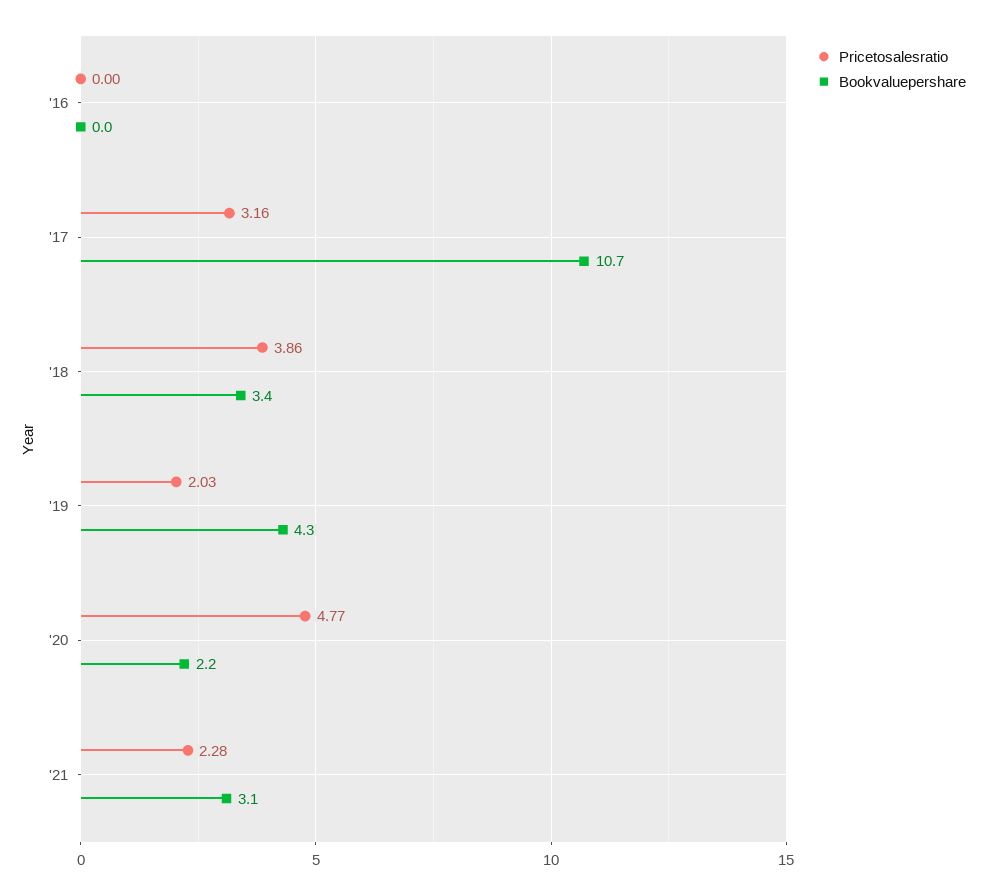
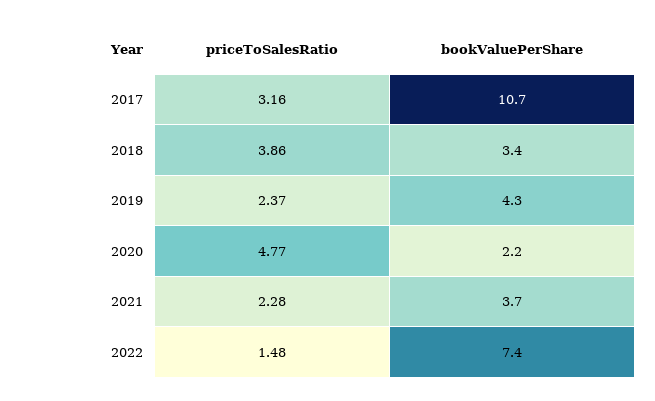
Pricetosalesratio, '16: 0 -> none
Bookvaluepershare, '16: 0 -> none
Pricetosalesratio, '19: 2.03 -> 2.37
Bookvaluepershare, '21: 3.1 -> 3.7
Pricetosalesratio, 2022: none -> 1.48
Bookvaluepershare, 2022: none -> 7.4

